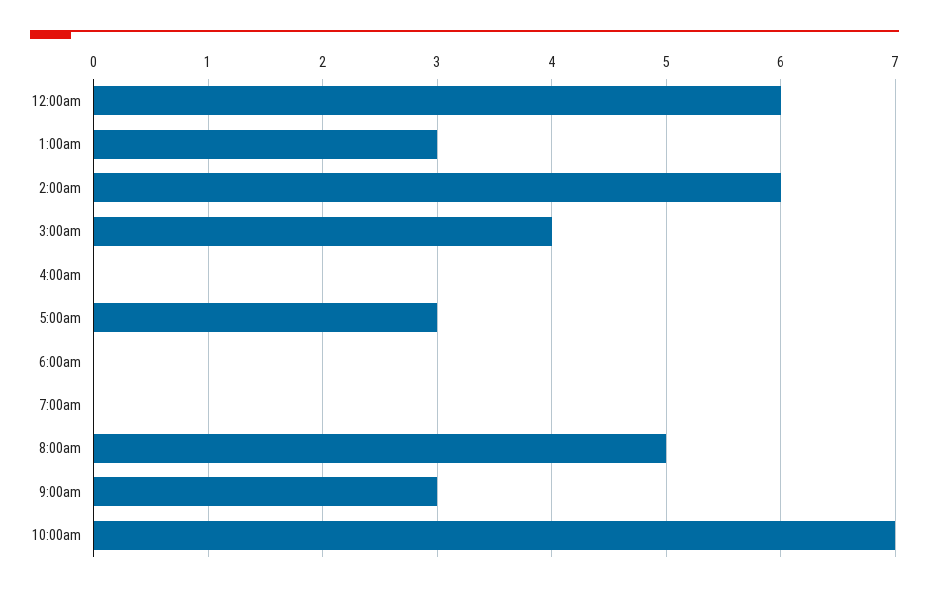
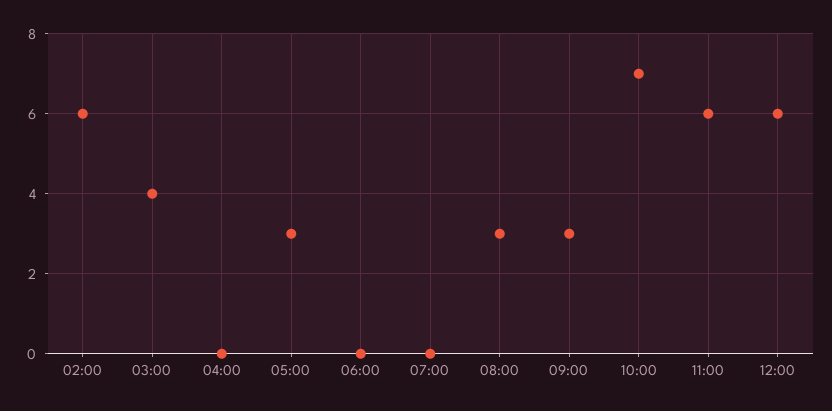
12:00am: 6 -> none
1:00am: 3 -> none
8:00am: 5 -> 3
11:00: none -> 6
12:00: none -> 6

